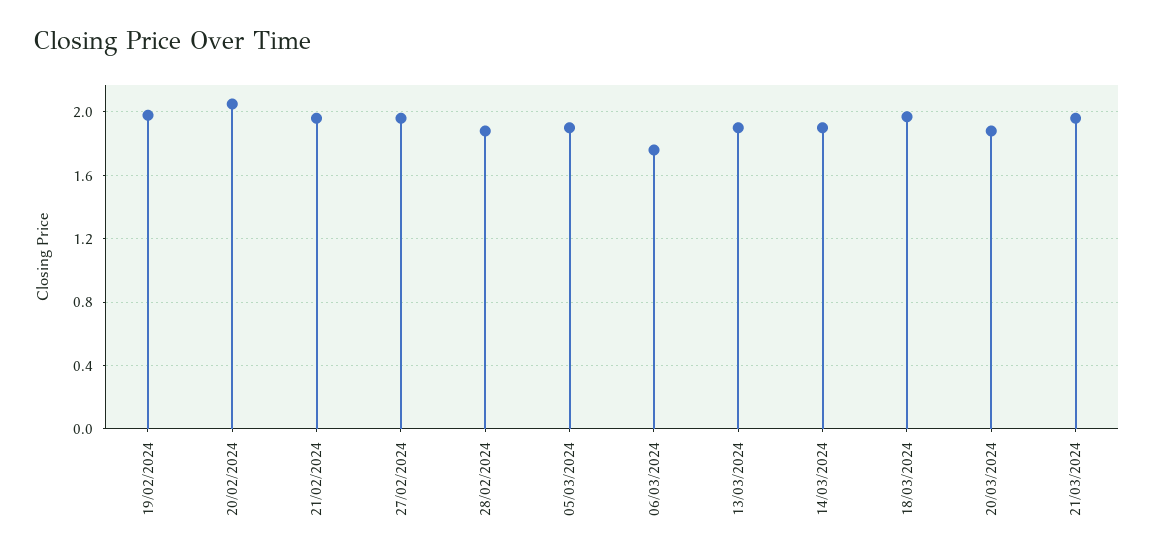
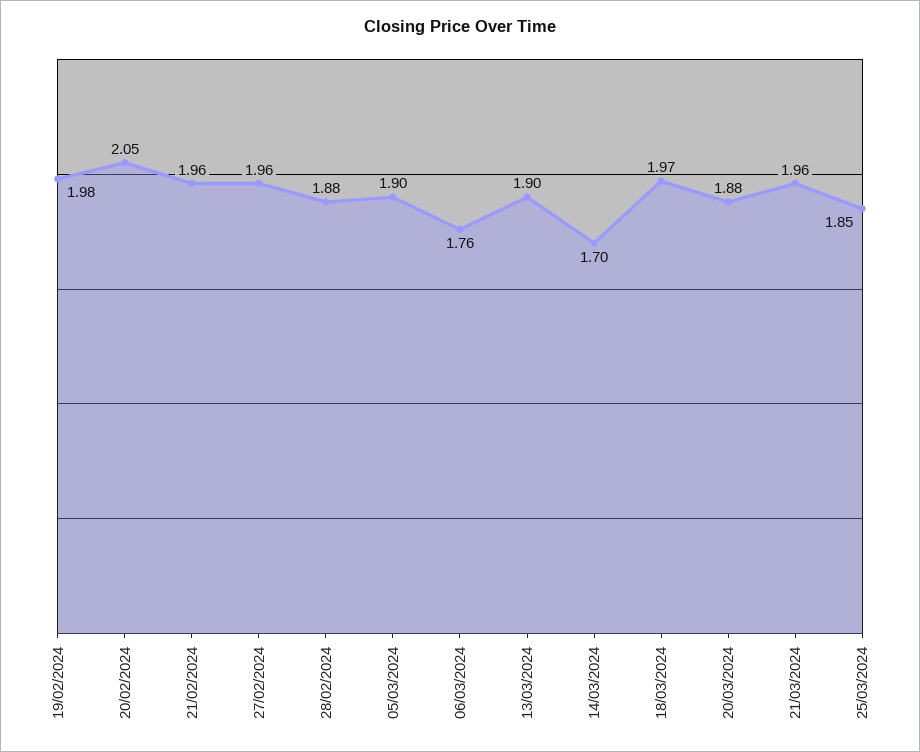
14/03/2024: 1.9 -> 1.7
25/03/2024: none -> 1.85

